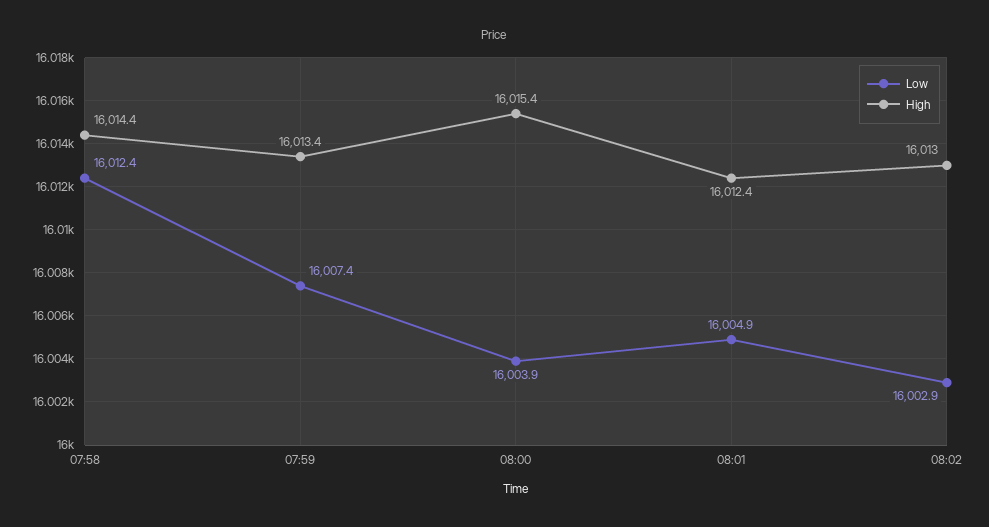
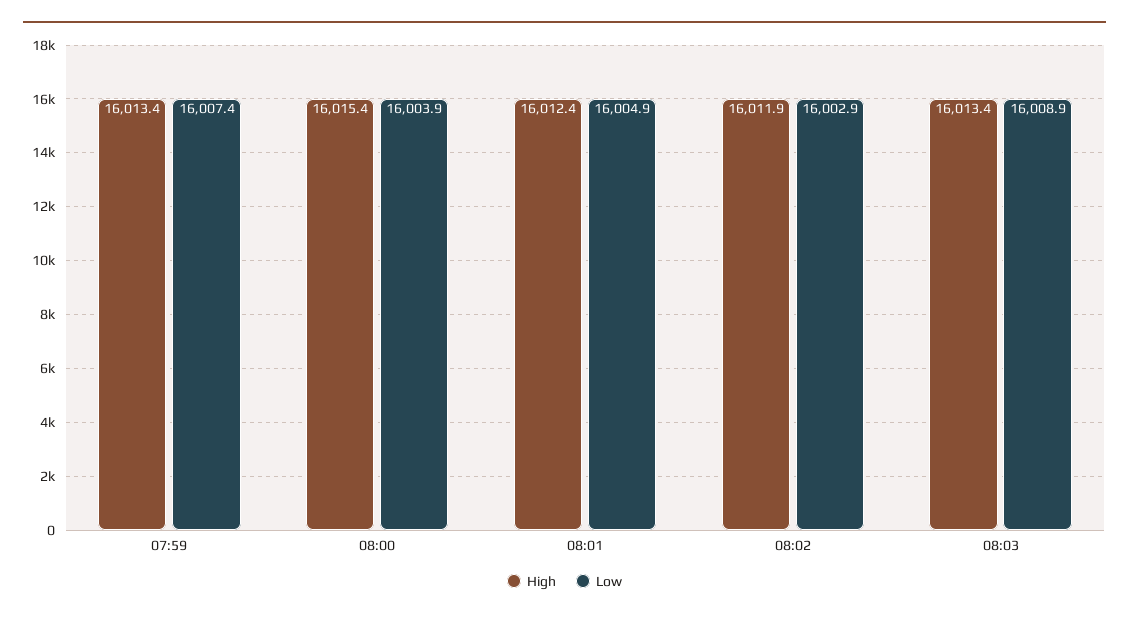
Low, 07:58: 16012.4 -> none
High, 07:58: 16014.4 -> none
High, 08:02: 16013 -> 16011.9
High, 08:03: none -> 16013.4
Low, 08:03: none -> 16008.9

